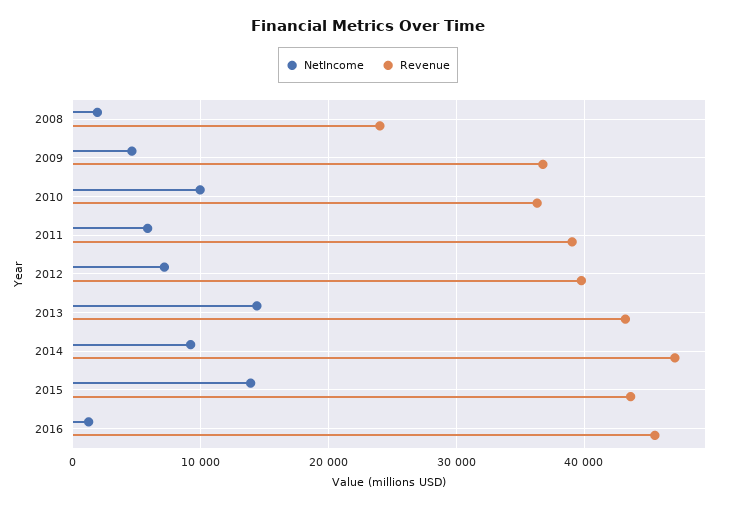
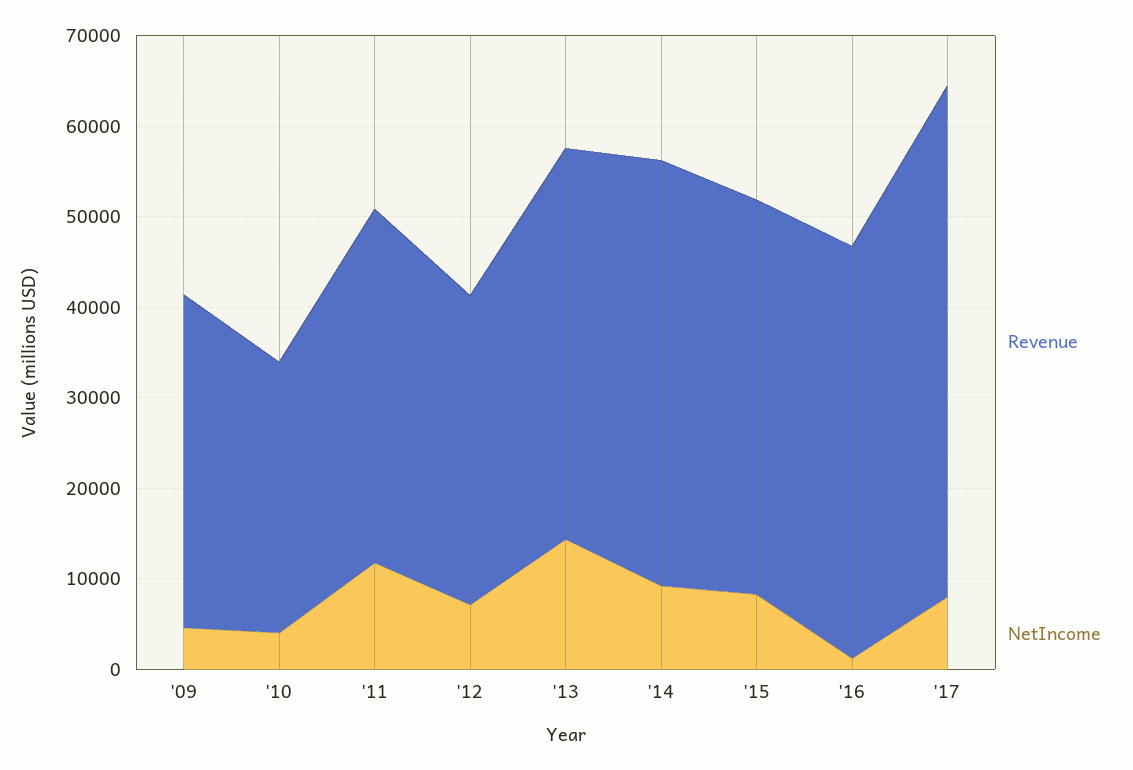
NetIncome, 2008: 2000 -> none
Revenue, 2008: 24000 -> none
NetIncome, 2010: 10000 -> 4000
Revenue, 2010: 36000 -> 30000
NetIncome, 2011: 6000 -> 12000
Revenue, 2012: 40000 -> 34000
NetIncome, 2015: 14000 -> 8000
Revenue, '17: none -> 56000
NetIncome, '17: none -> 8000

